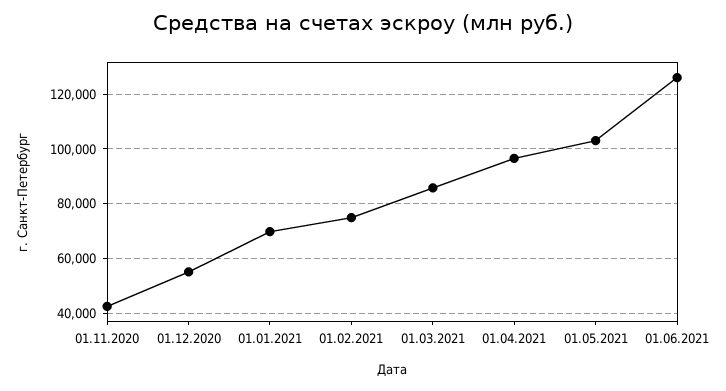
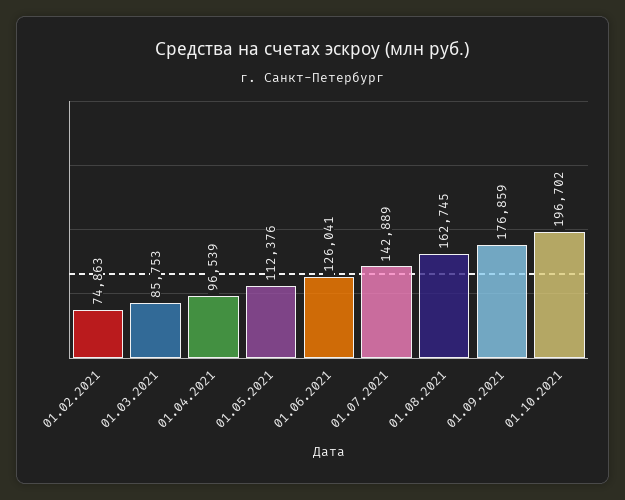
01.11.2020: 42500 -> none
01.12.2020: 55000 -> none
01.01.2021: 70000 -> none
01.05.2021: 102500 -> 112376
01.07.2021: none -> 142889
01.08.2021: none -> 162745
01.09.2021: none -> 176859
01.10.2021: none -> 196702

